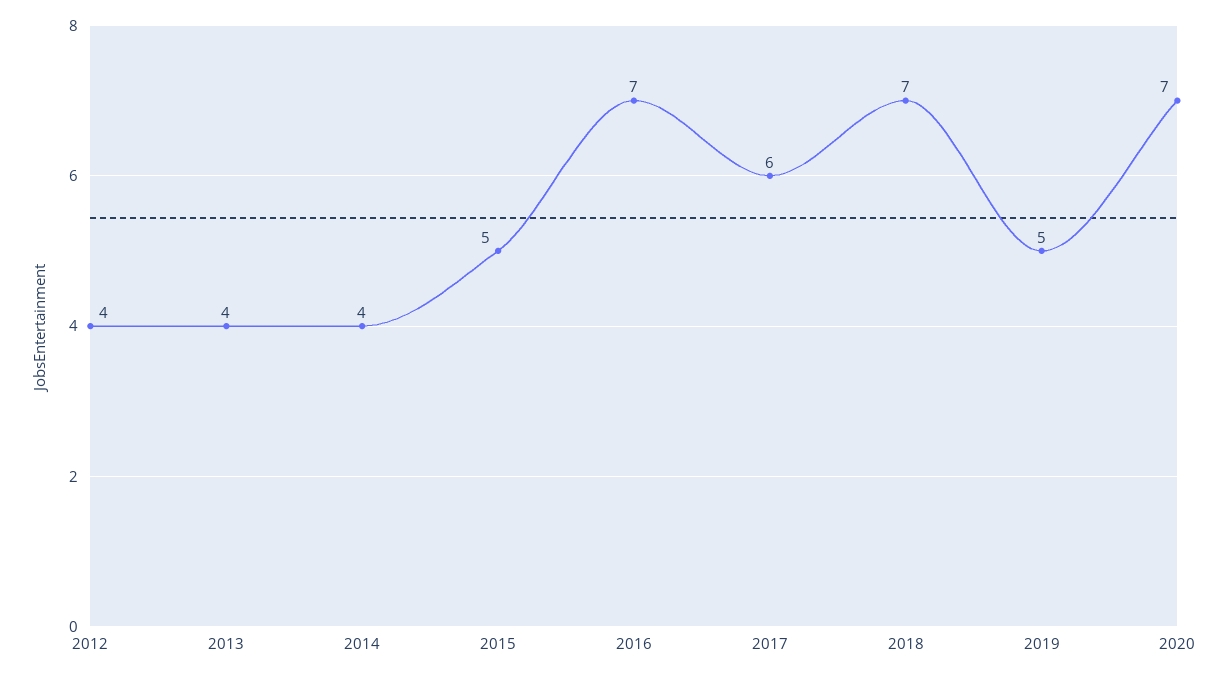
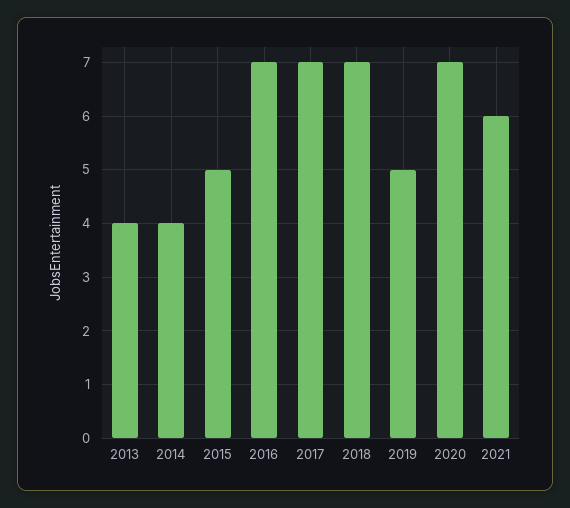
2012: 4 -> none
2017: 6 -> 7
2021: none -> 6

